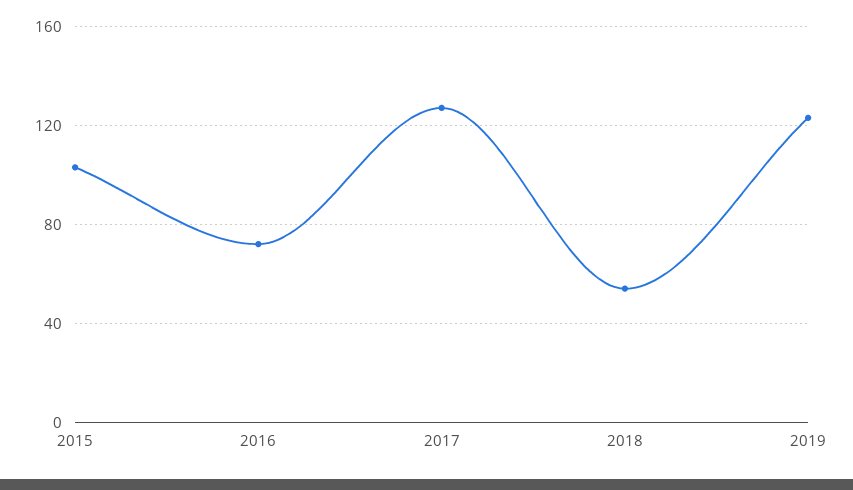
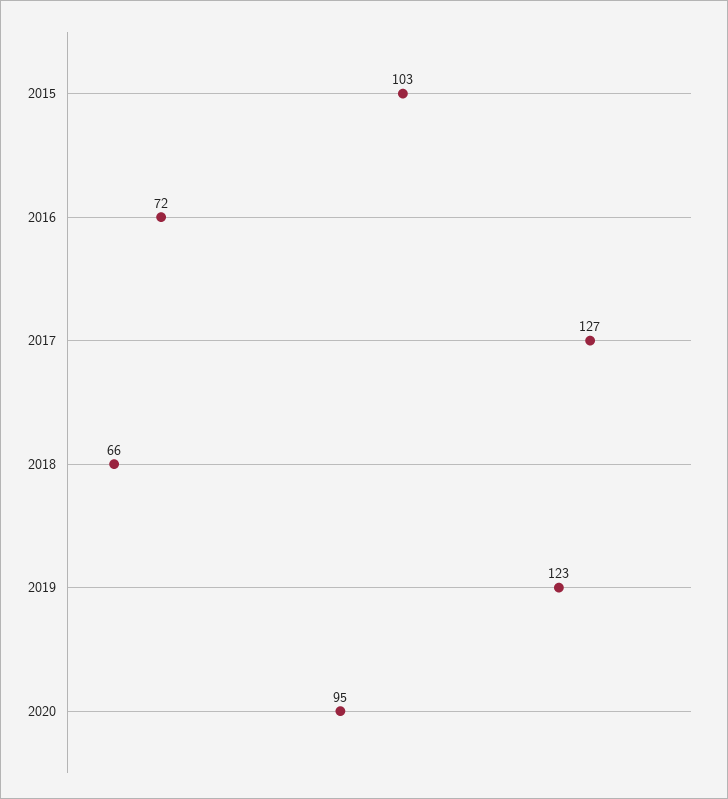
2018: 55 -> 66
2020: none -> 95

